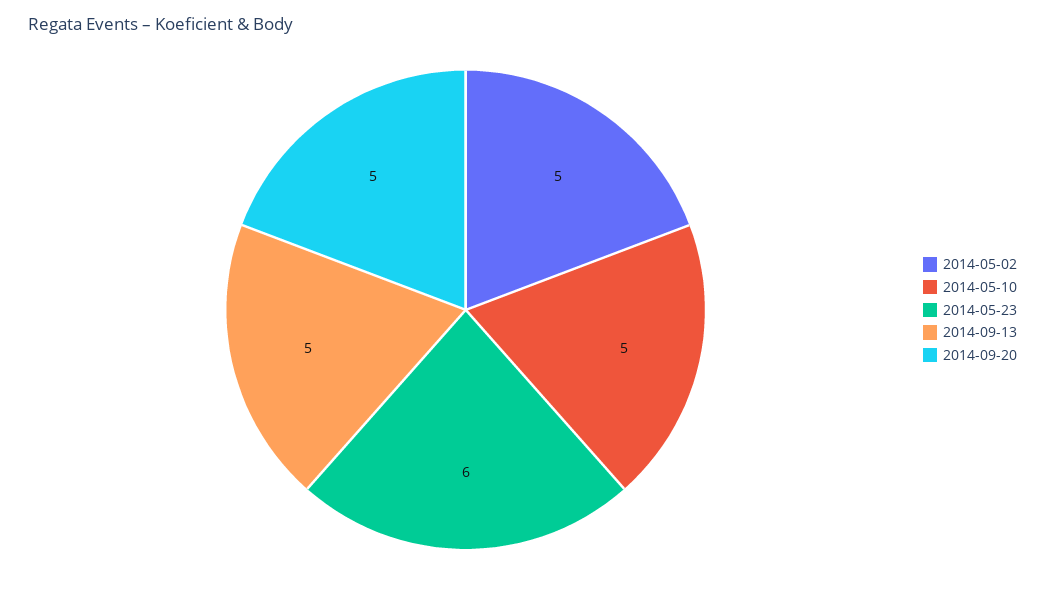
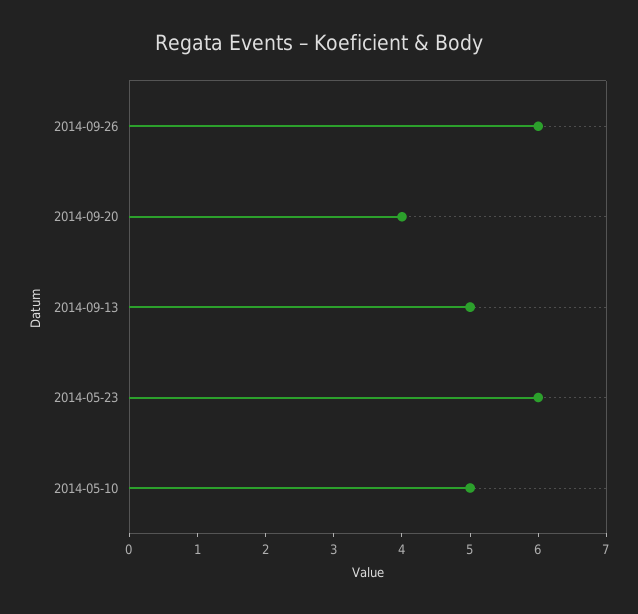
2014-05-02: 5 -> none
2014-09-20: 5 -> 4
2014-09-26: none -> 6

